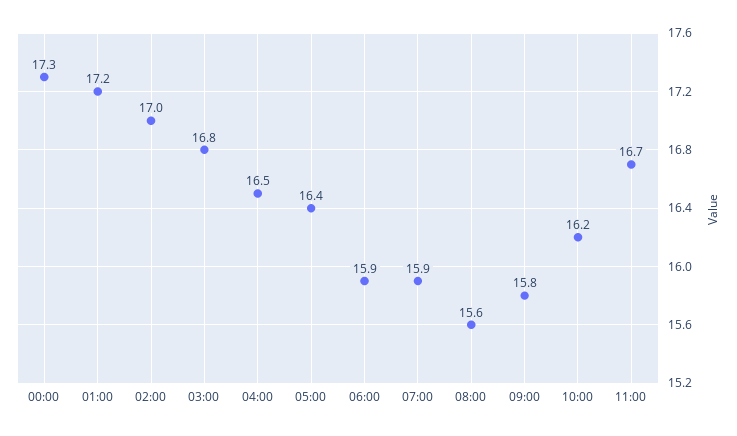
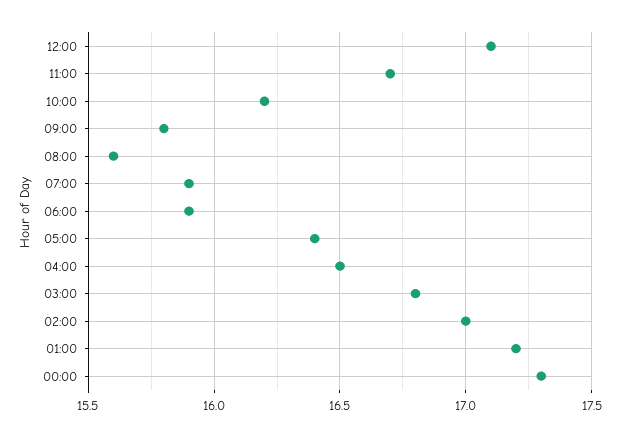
12:00: none -> 17.1

